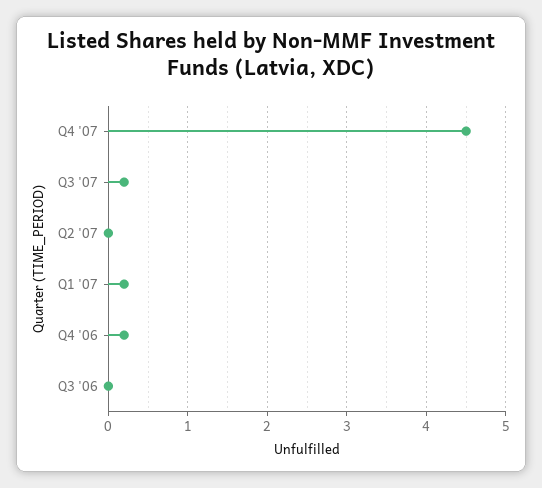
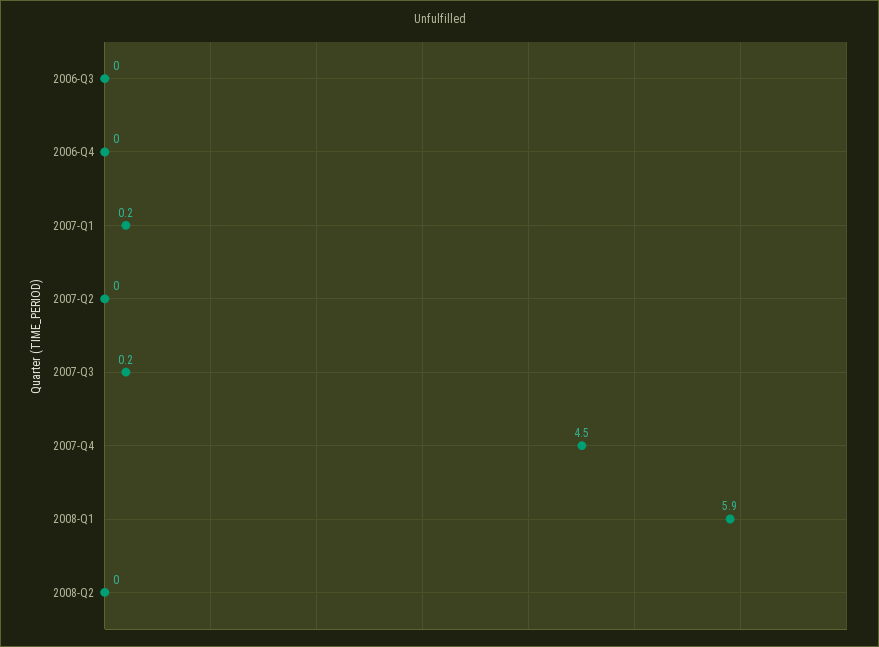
Q4 '06: 0.2 -> 0
2008-Q1: none -> 5.9
2008-Q2: none -> 0

